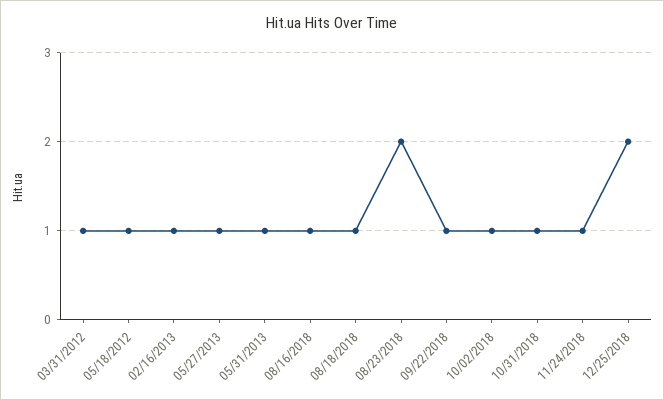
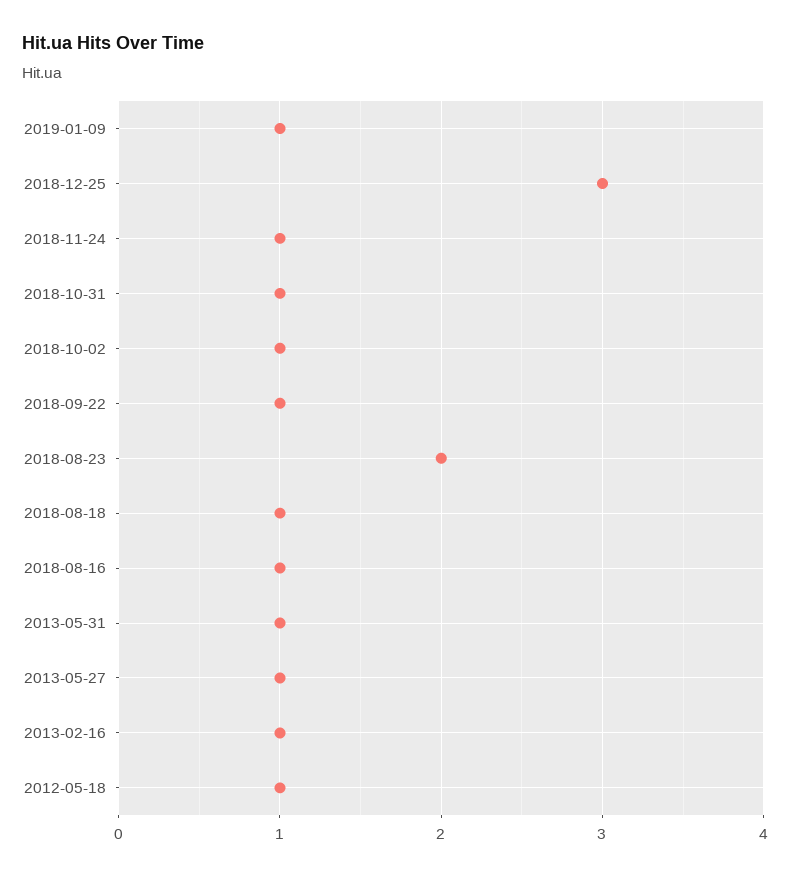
03/31/2012: 1 -> none
12/25/2018: 2 -> 3
2019-01-09: none -> 1

